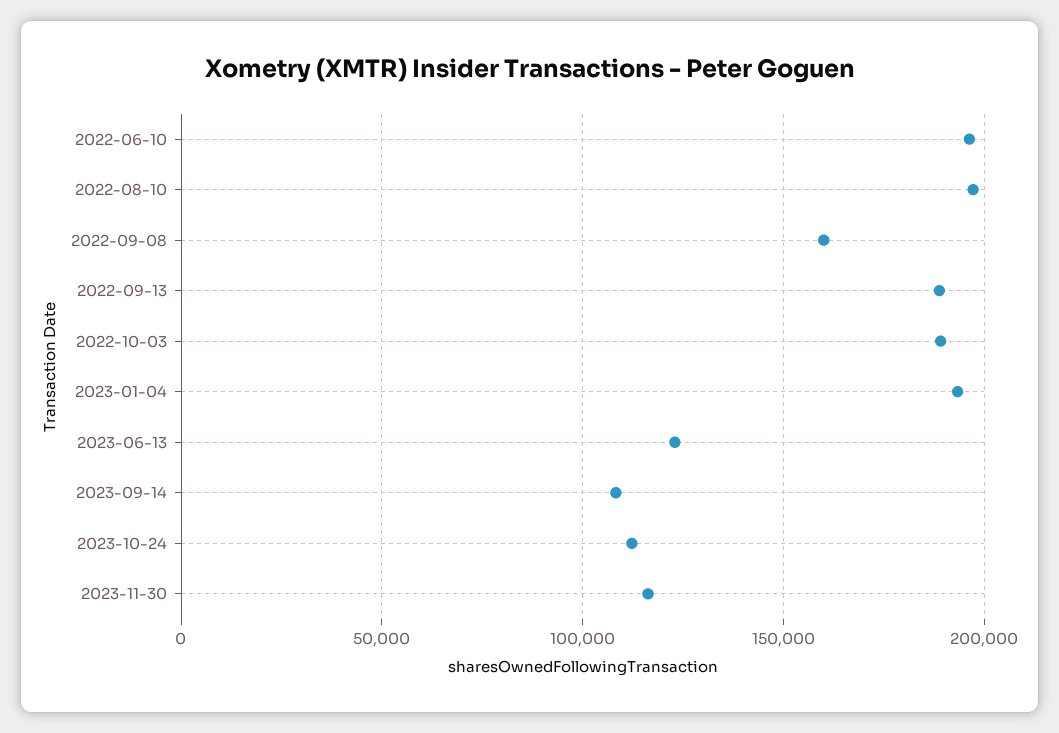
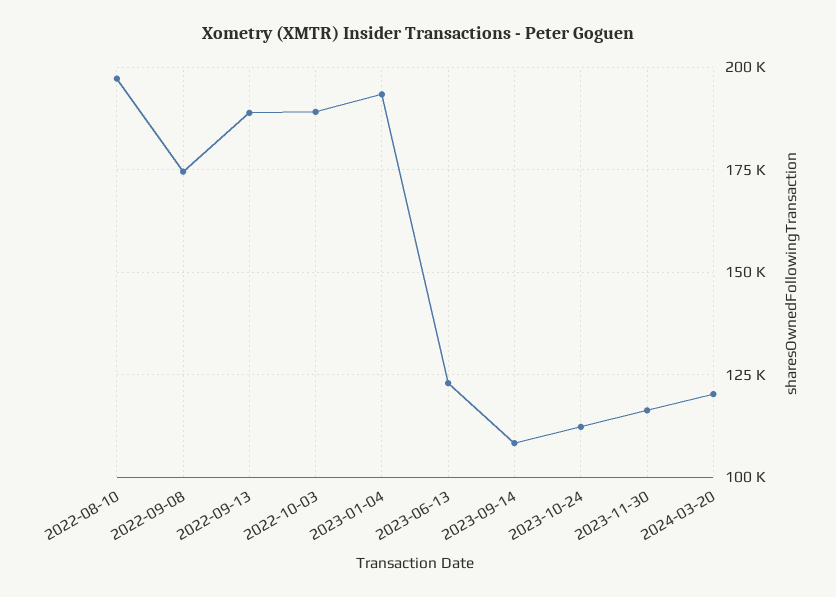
2022-06-10: 195000 -> none
2022-09-08: 160000 -> 175000
2024-03-20: none -> 120000

